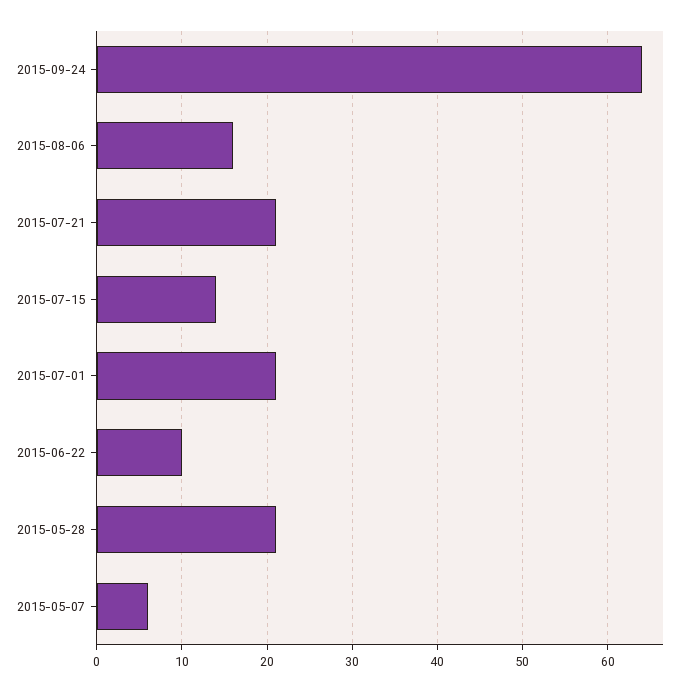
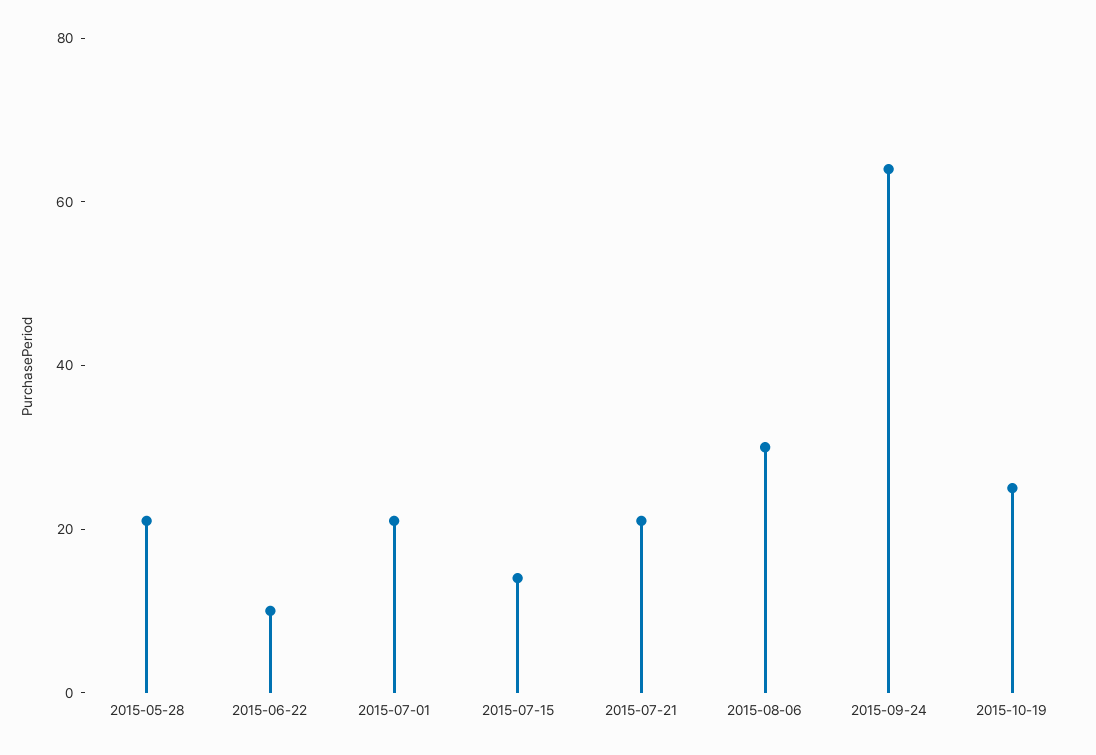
2015-08-06: 16 -> 30
2015-05-07: 6 -> none
2015-10-19: none -> 25

